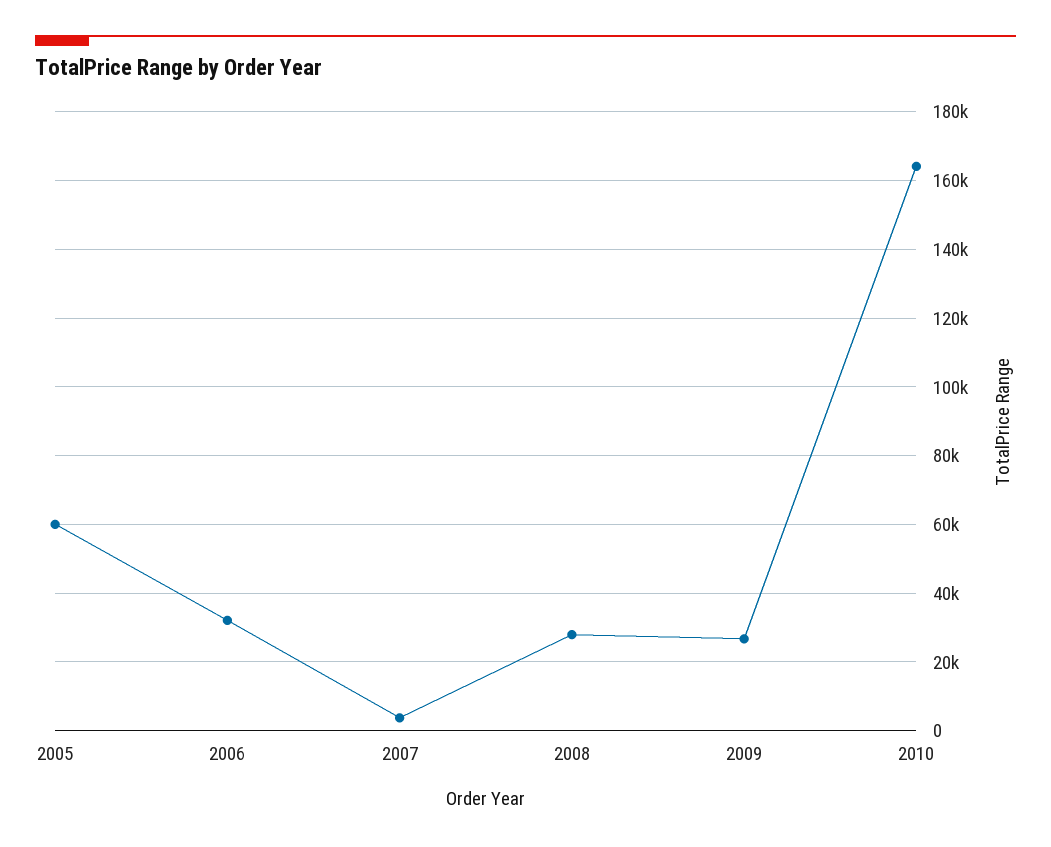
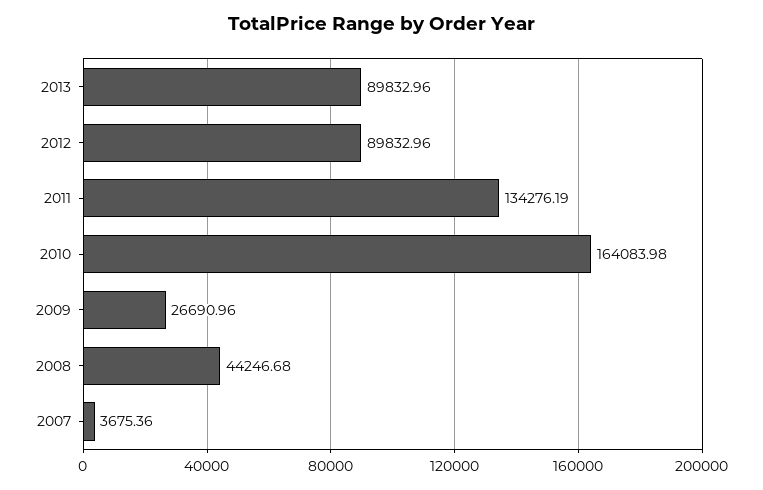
2005: 60000 -> none
2006: 32000 -> none
2008: 28000 -> 44246.68
2013: none -> 89832.96
2012: none -> 89832.96
2011: none -> 134276.19

